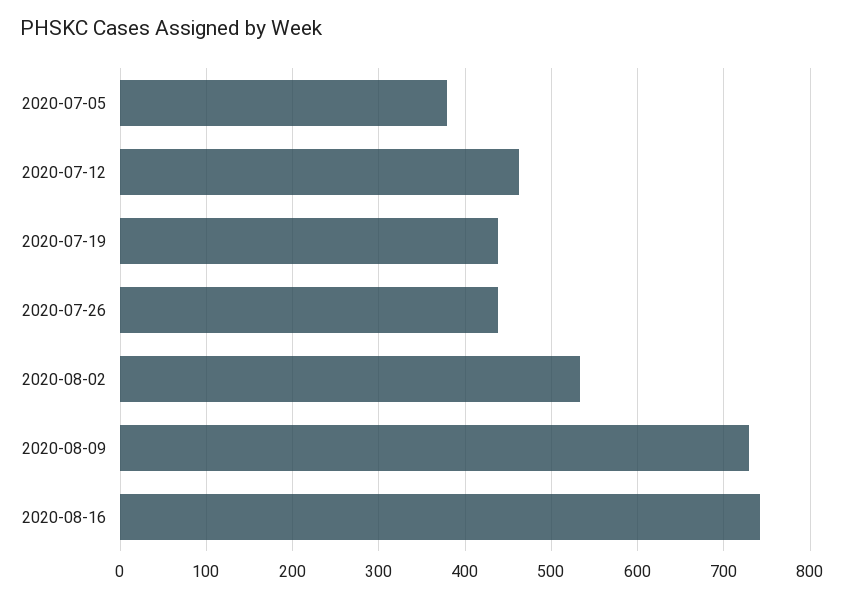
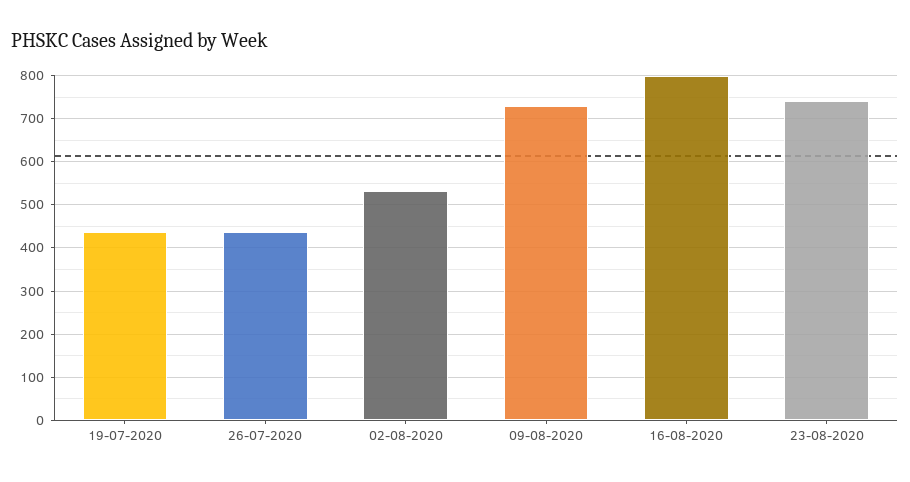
2020-07-05: 380 -> none
2020-07-12: 460 -> none
2020-08-16: 740 -> 800
23-08-2020: none -> 740

